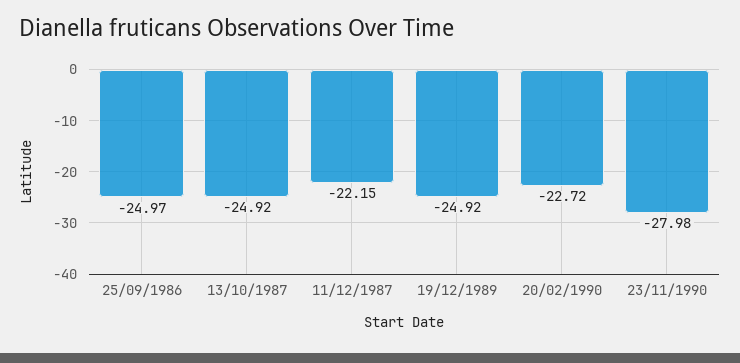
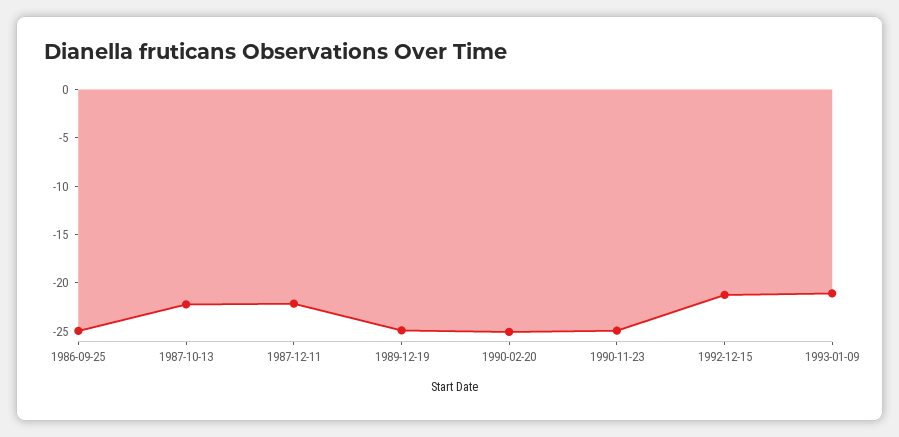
13/10/1987: -24.92 -> -22
20/02/1990: -22.72 -> -25
23/11/1990: -27.98 -> -25
1992-12-15: none -> -21
1993-01-09: none -> -21

